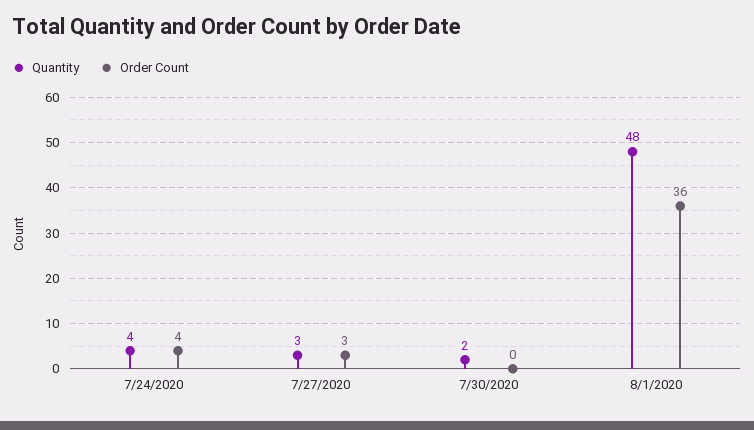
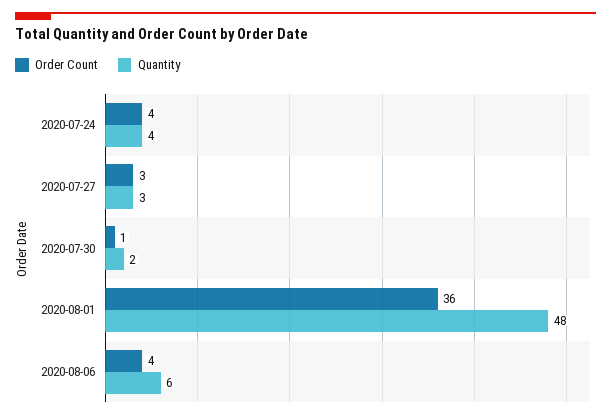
Order Count, 7/30/2020: 0 -> 1
Order Count, 2020-08-06: none -> 4
Quantity, 2020-08-06: none -> 6

